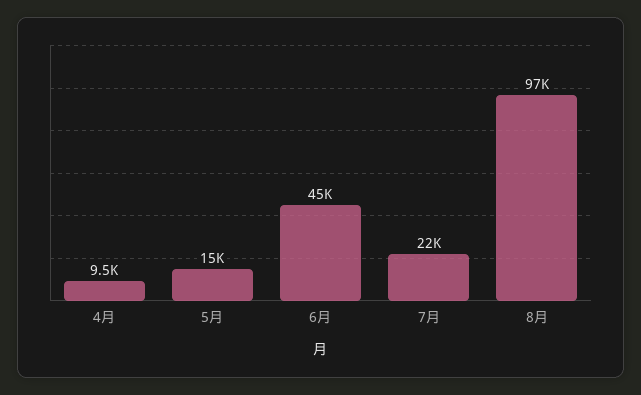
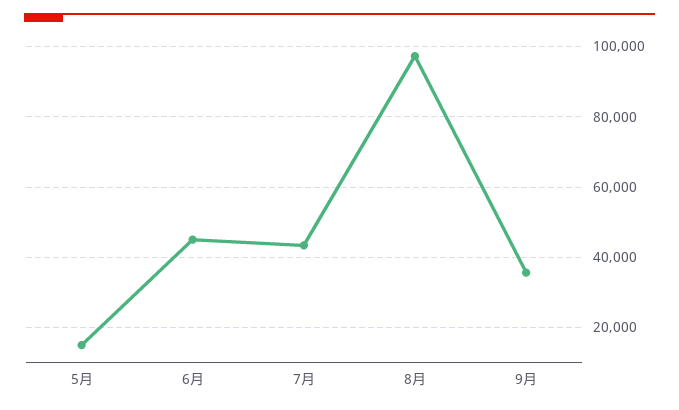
4月: 9500 -> none
7月: 22000 -> 44000
9月: none -> 36000

